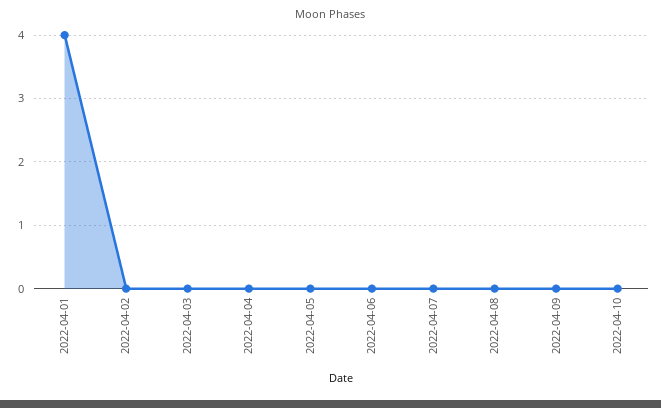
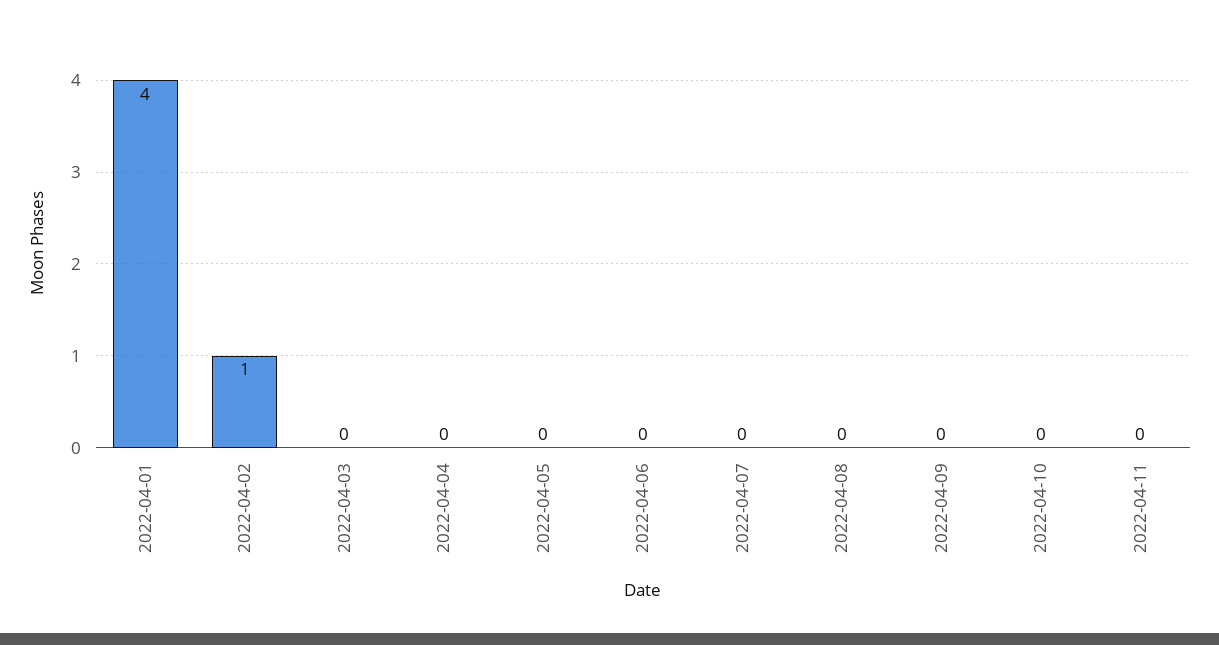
2022-04-02: 0 -> 1
2022-04-11: none -> 0

